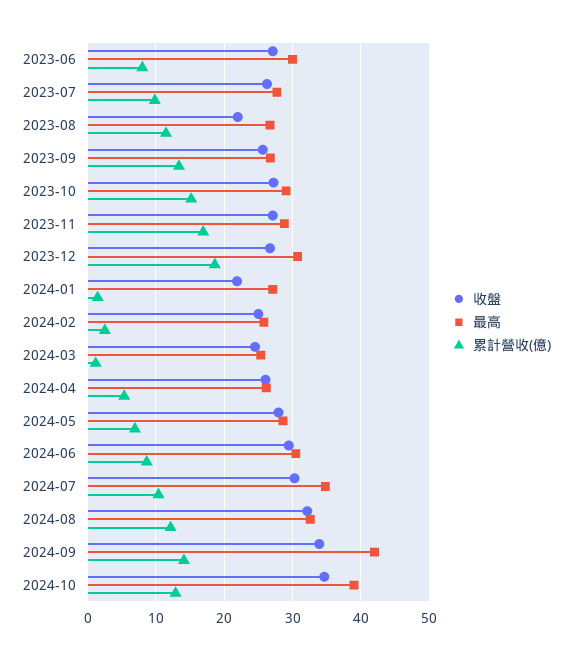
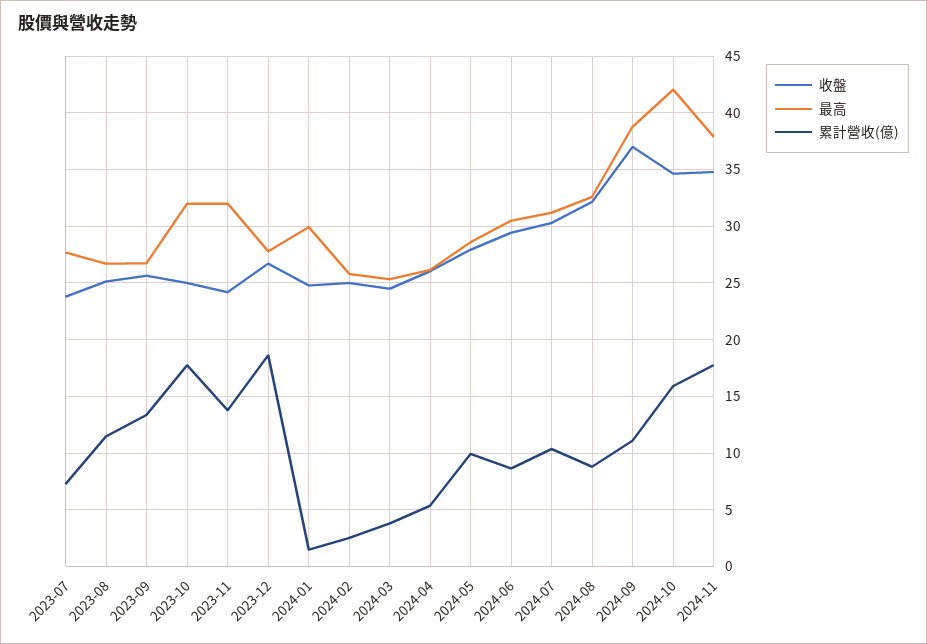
收盤, 2023-06: 27 -> none
最高, 2023-06: 30 -> none
累計營收(億), 2023-06: 8 -> none
收盤, 2023-07: 26 -> 24
累計營收(億), 2023-07: 10 -> 7
收盤, 2023-08: 22 -> 25
收盤, 2023-10: 27 -> 25
最高, 2023-10: 29 -> 32
累計營收(億), 2023-10: 15 -> 18
收盤, 2023-11: 27 -> 24
最高, 2023-11: 29 -> 32
累計營收(億), 2023-11: 17 -> 14
最高, 2023-12: 31 -> 28
收盤, 2024-01: 22 -> 25
最高, 2024-01: 27 -> 30
累計營收(億), 2024-03: 1 -> 4
累計營收(億), 2024-05: 7 -> 10
最高, 2024-07: 35 -> 31
累計營收(億), 2024-08: 12 -> 9
收盤, 2024-09: 34 -> 37
最高, 2024-09: 42 -> 39
累計營收(億), 2024-09: 14 -> 11
最高, 2024-10: 39 -> 42
累計營收(億), 2024-10: 13 -> 16
收盤, 2024-11: none -> 35
最高, 2024-11: none -> 38
累計營收(億), 2024-11: none -> 18

